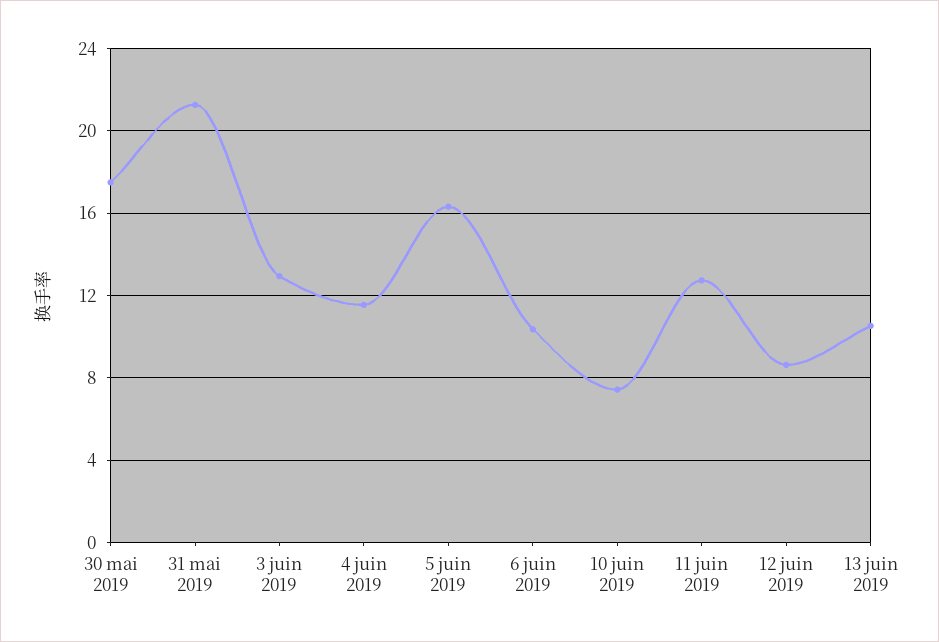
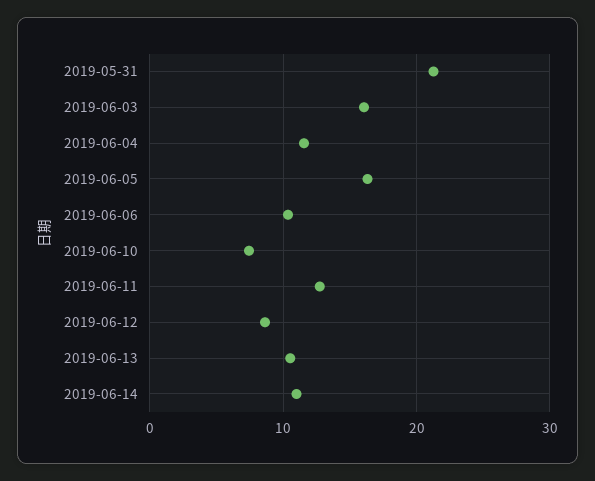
30 mai 2019: 17.5 -> none
3 juin 2019: 13 -> 16
2019-06-14: none -> 11

